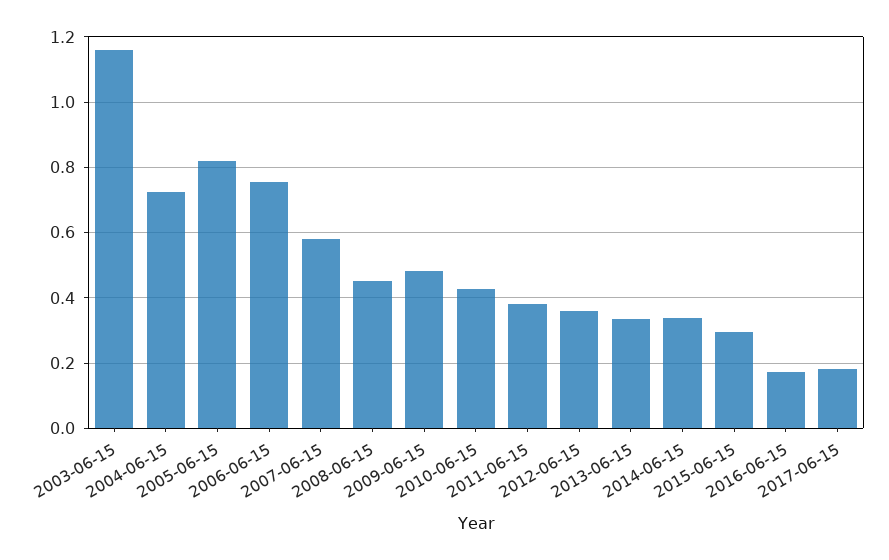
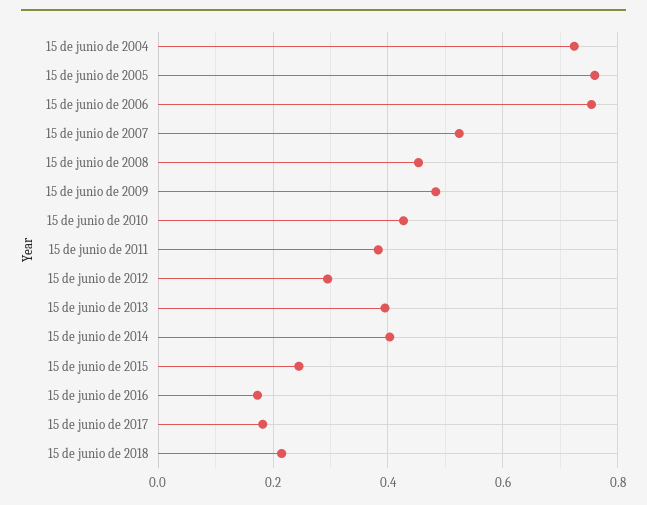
2003-06-15: 1.16 -> none
2005-06-15: 0.82 -> 0.76
2007-06-15: 0.58 -> 0.52
2012-06-15: 0.36 -> 0.3
2013-06-15: 0.34 -> 0.4
2014-06-15: 0.34 -> 0.4
2015-06-15: 0.3 -> 0.24
15 de junio de 2018: none -> 0.22

